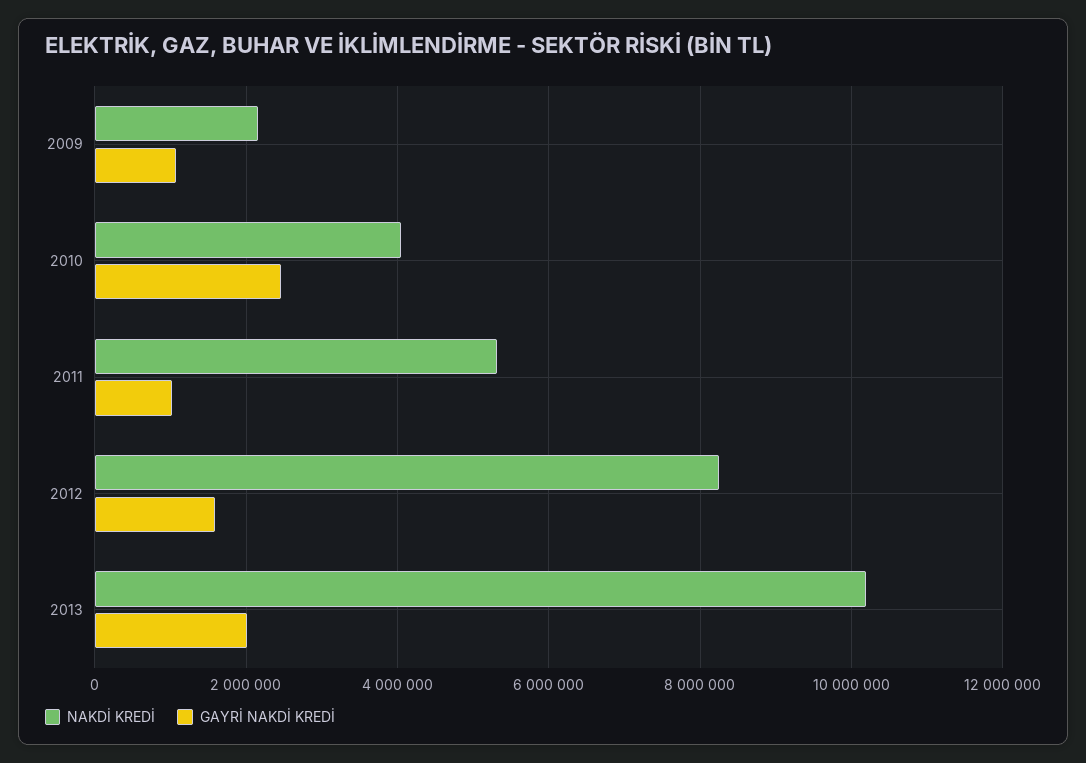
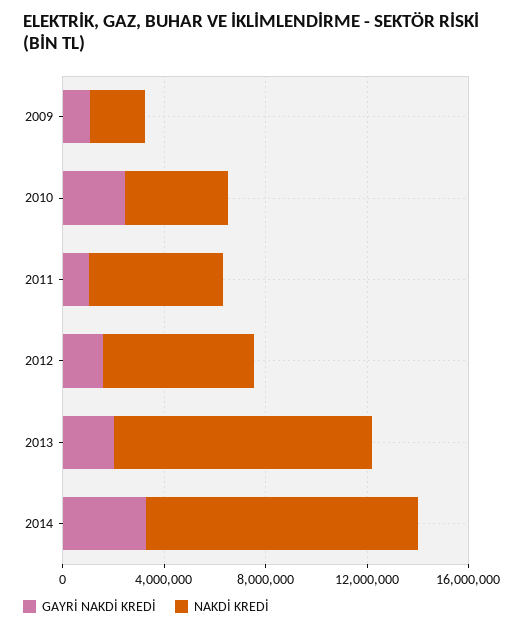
NAKDİ KREDİ, 2012: 8200000 -> 6000000
GAYRİ NAKDİ KREDİ, 2014: none -> 3000000
NAKDİ KREDİ, 2014: none -> 11000000

